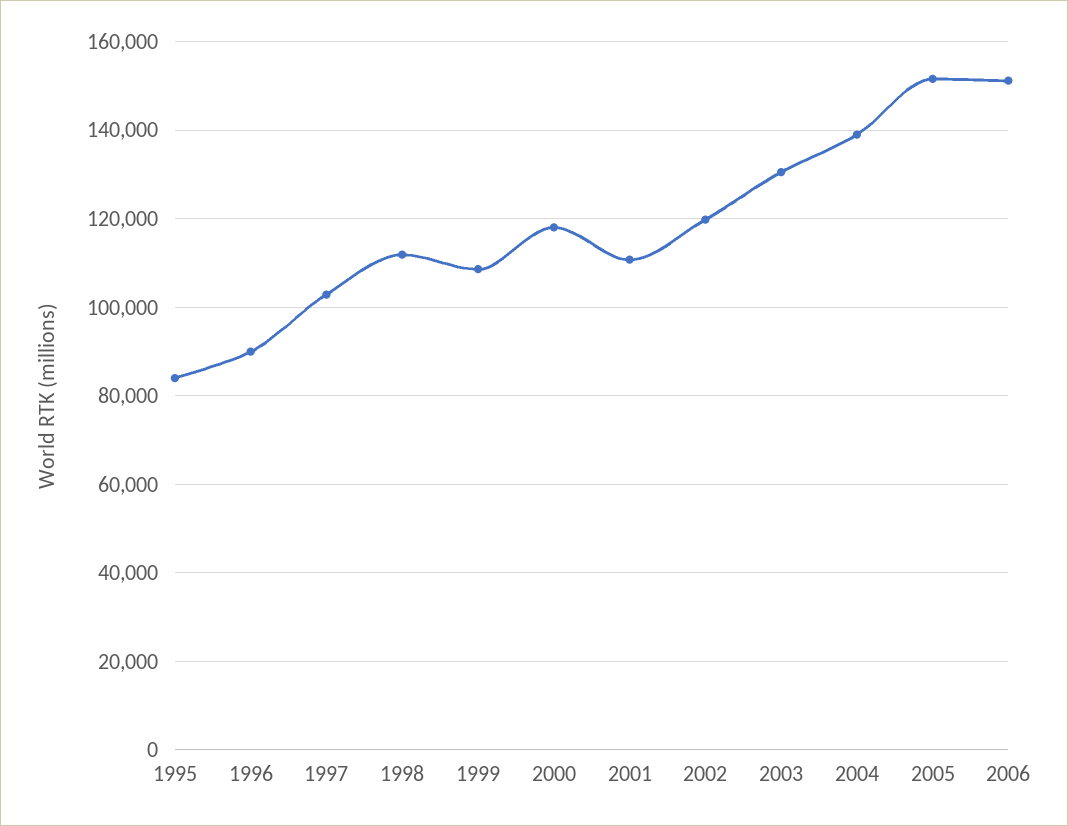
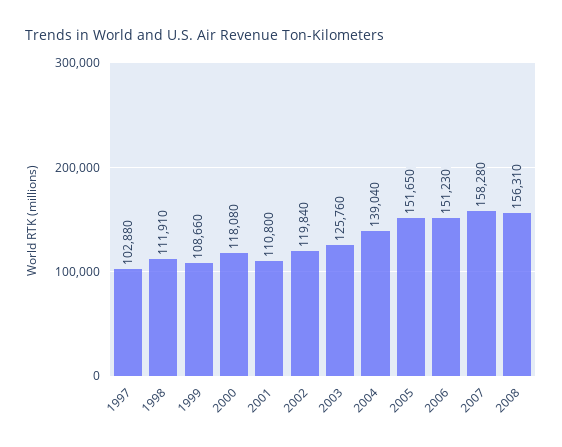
1995: 84000 -> none
1996: 90000 -> none
2003: 130000 -> 125760
2007: none -> 158280
2008: none -> 156310

